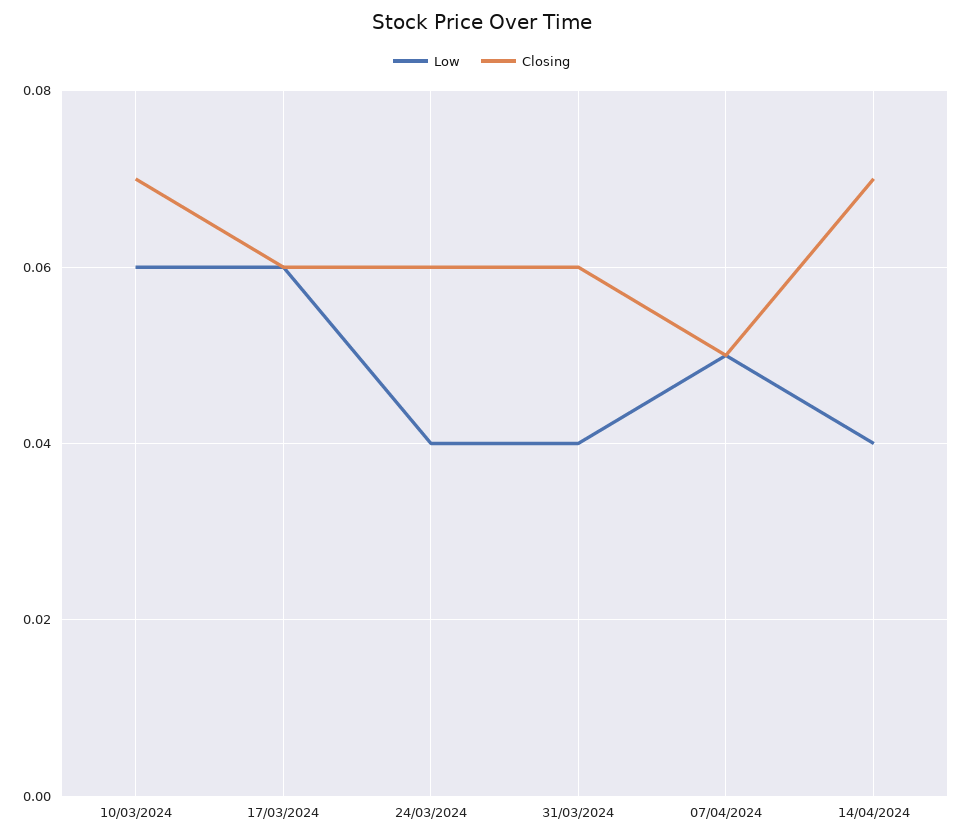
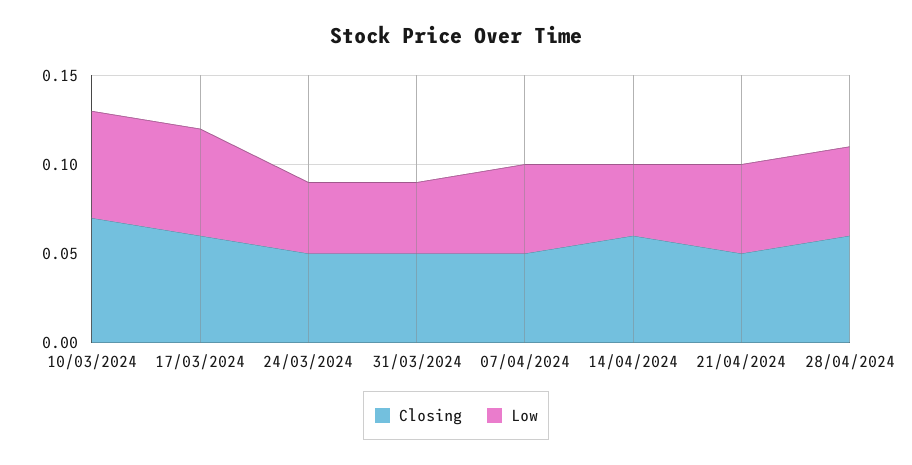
Closing, 24/03/2024: 0.06 -> 0.05
Closing, 31/03/2024: 0.06 -> 0.05
Closing, 14/04/2024: 0.07 -> 0.06
Closing, 21/04/2024: none -> 0.05
Low, 21/04/2024: none -> 0.05
Closing, 28/04/2024: none -> 0.06
Low, 28/04/2024: none -> 0.05

